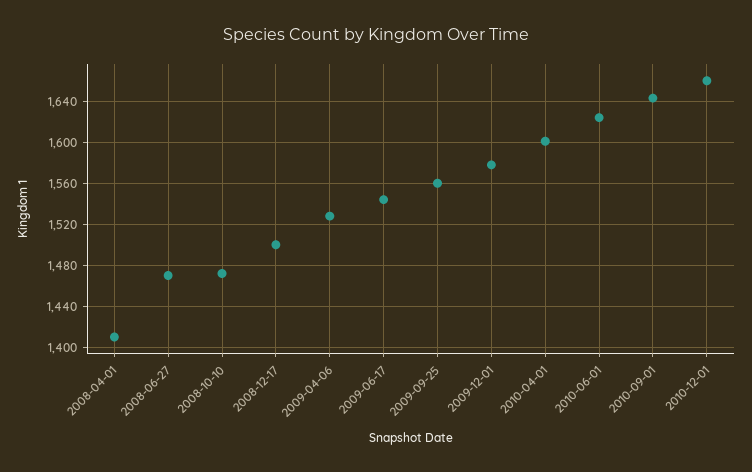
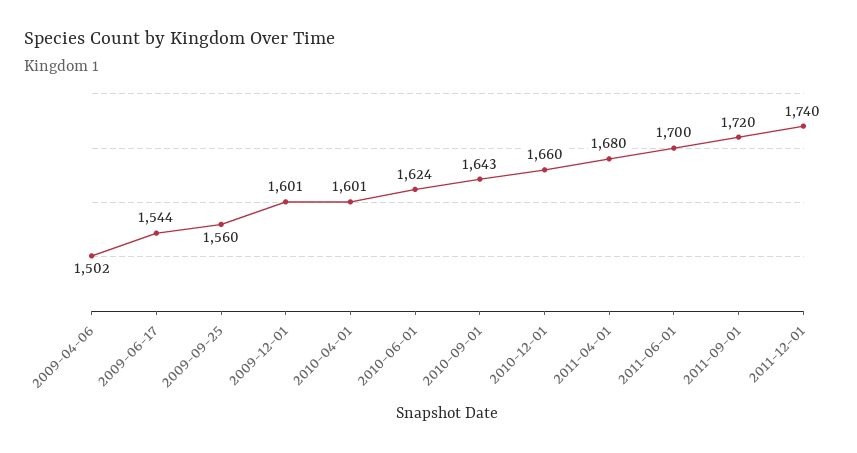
2008-04-01: 1410 -> none
2008-06-27: 1470 -> none
2008-10-10: 1470 -> none
2008-12-17: 1500 -> none
2009-04-06: 1530 -> 1502
2009-12-01: 1580 -> 1601
2011-04-01: none -> 1680
2011-06-01: none -> 1700
2011-09-01: none -> 1720
2011-12-01: none -> 1740

